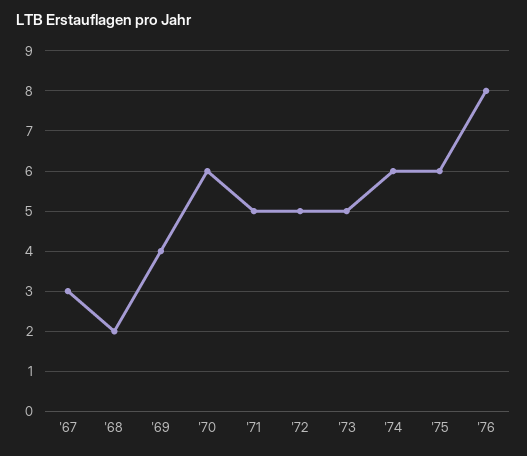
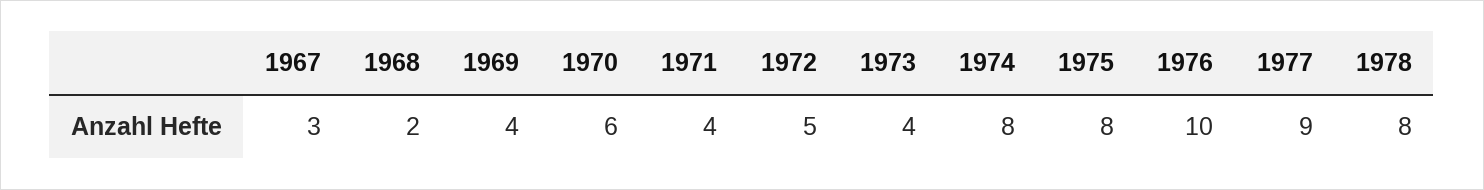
'71: 5 -> 4
'73: 5 -> 4
'74: 6 -> 8
'75: 6 -> 8
'76: 8 -> 10
1977: none -> 9
1978: none -> 8

